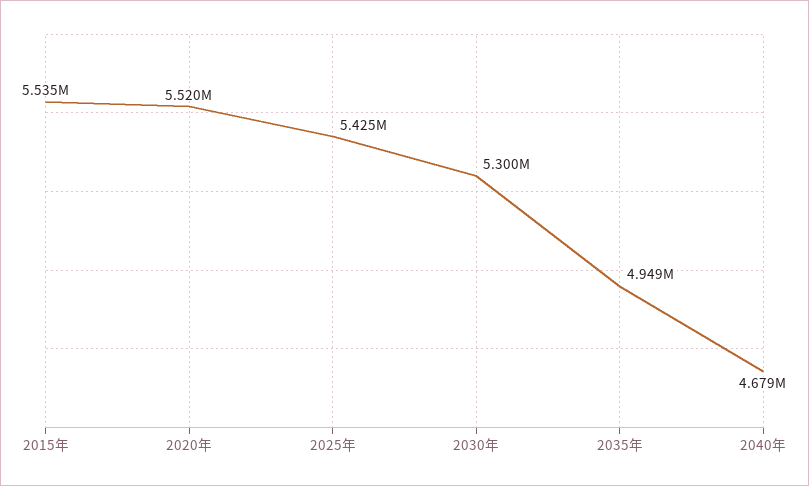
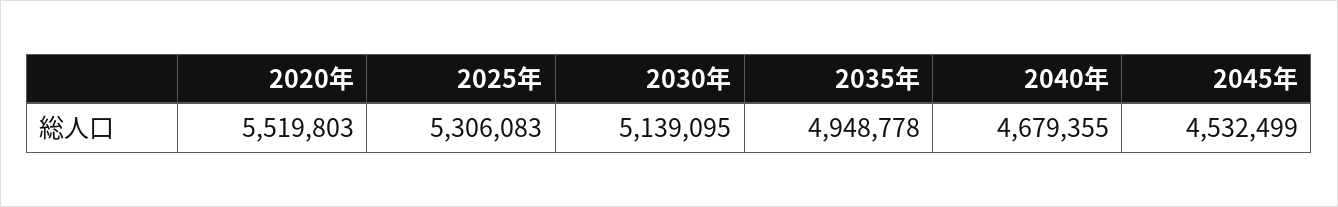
2015年: 5535000 -> none
2025年: 5425000 -> 5306083
2030年: 5300000 -> 5139095
2045年: none -> 4532499

